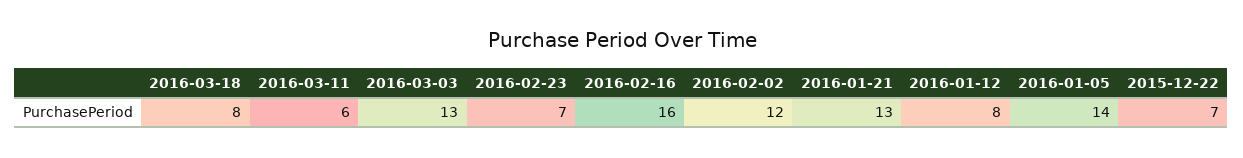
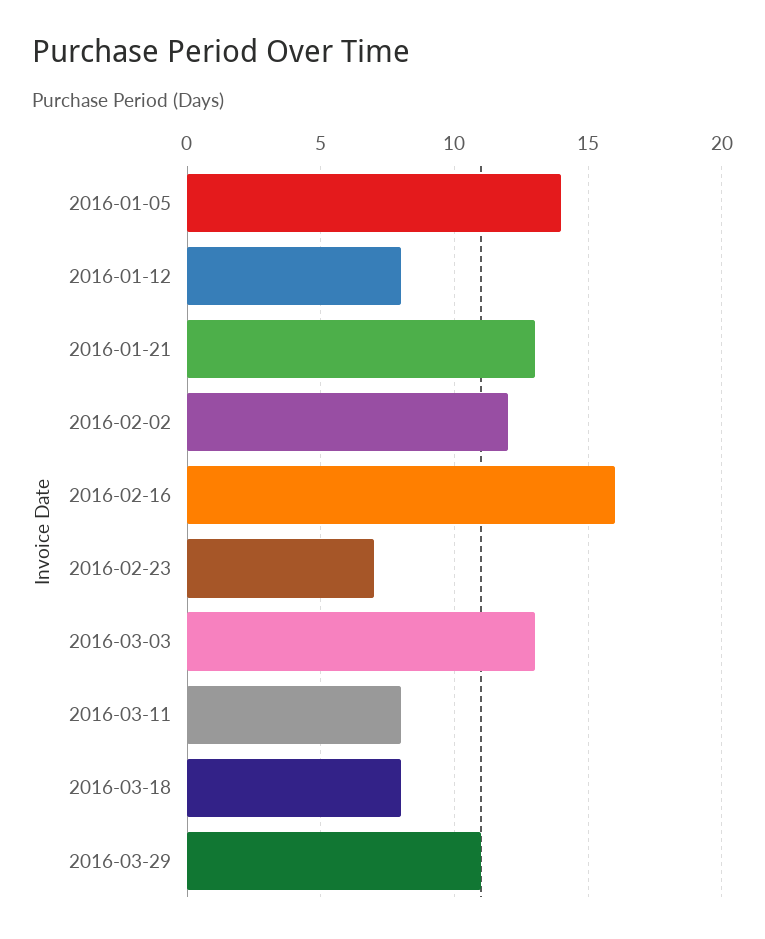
2016-03-11: 6 -> 8
2015-12-22: 7 -> none
2016-03-29: none -> 11

